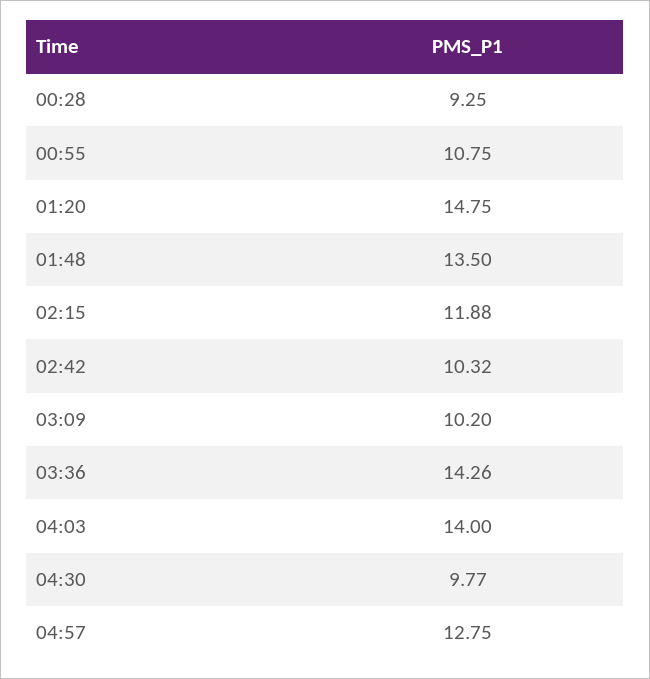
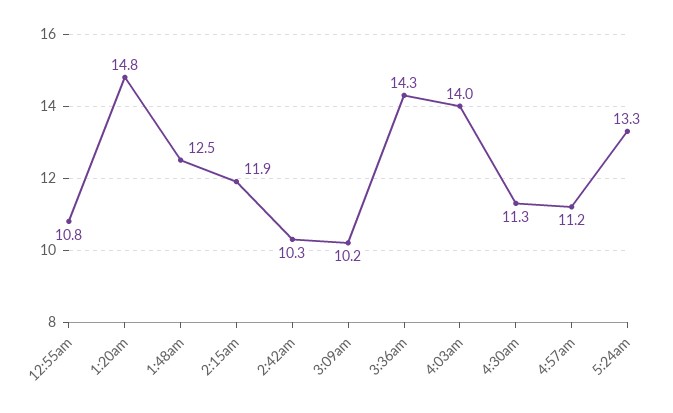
00:28: 9.25 -> none
01:48: 13.5 -> 12.5
04:30: 9.77 -> 11.3
04:57: 12.75 -> 11.2
5:24am: none -> 13.3

